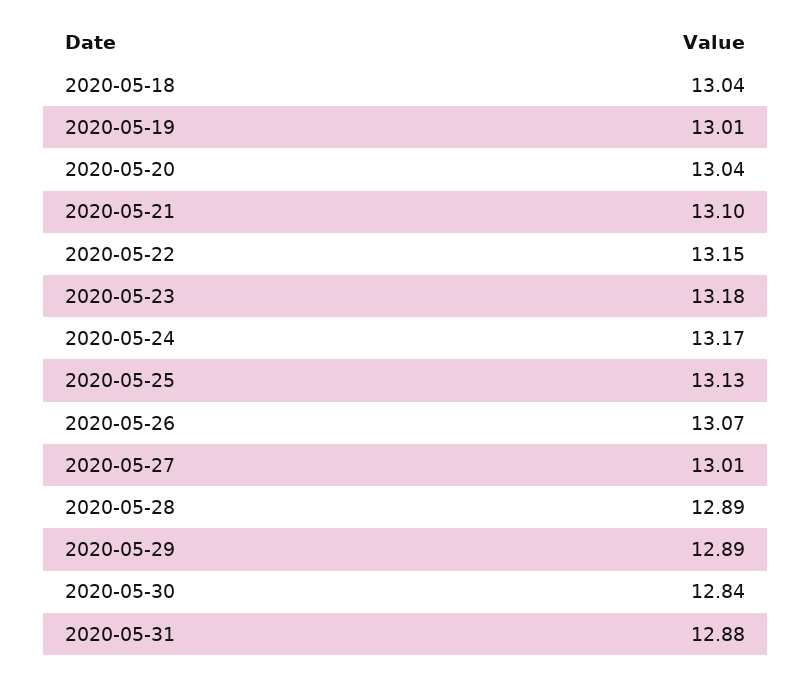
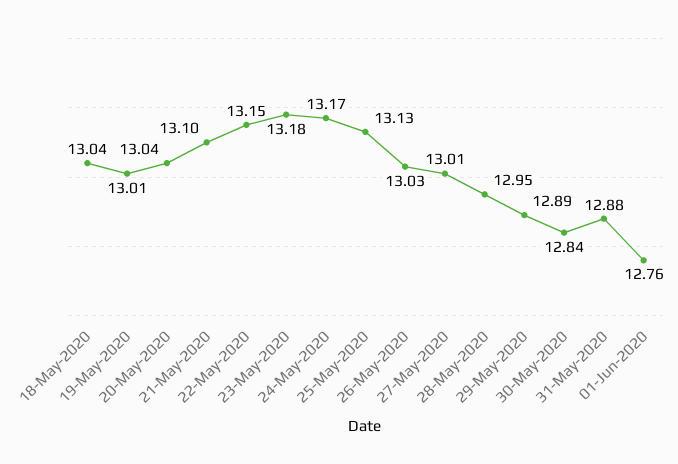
2020-05-26: 13.07 -> 13.03
2020-05-28: 12.89 -> 12.95
01-Jun-2020: none -> 12.76

